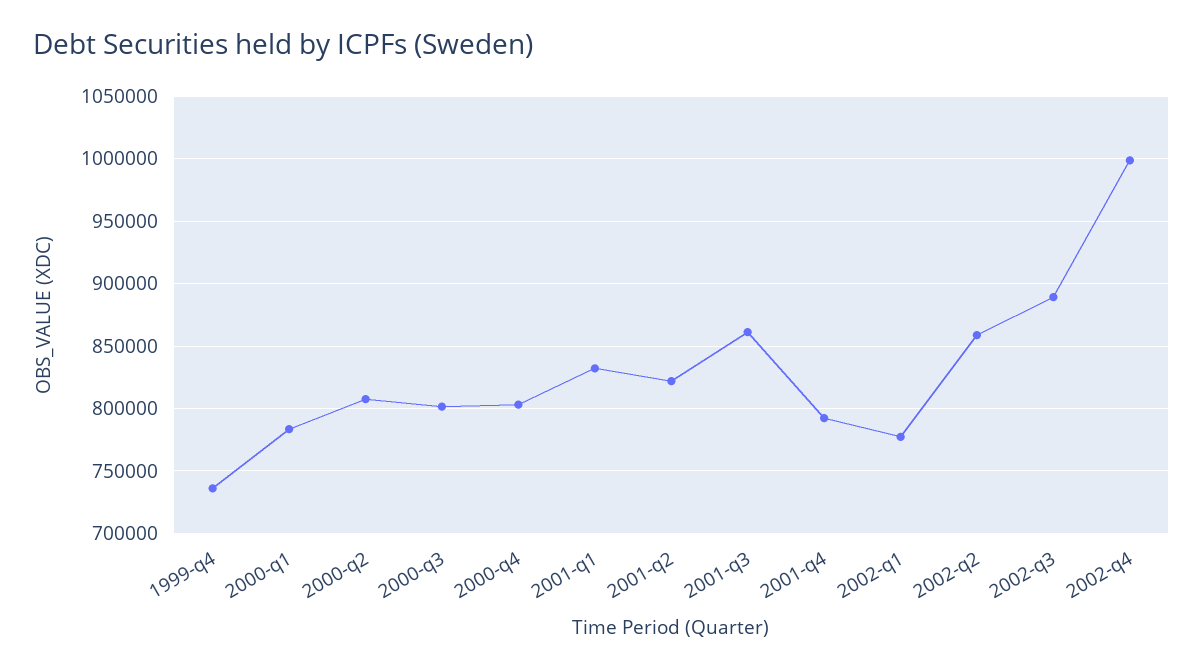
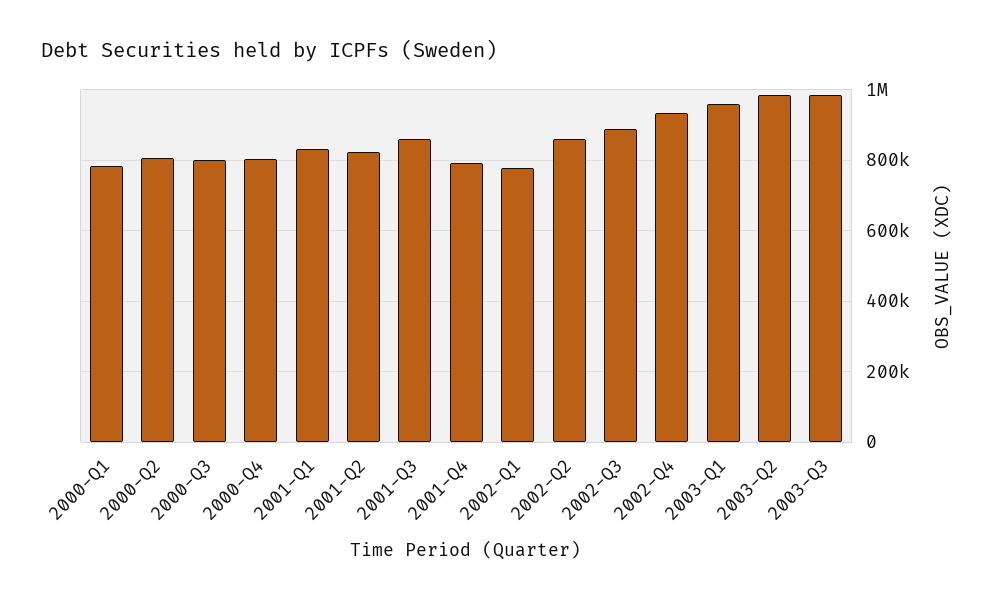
1999-q4: 735000 -> none
2002-q4: 1000000 -> 940000
2003-Q1: none -> 960000
2003-Q2: none -> 980000
2003-Q3: none -> 980000

